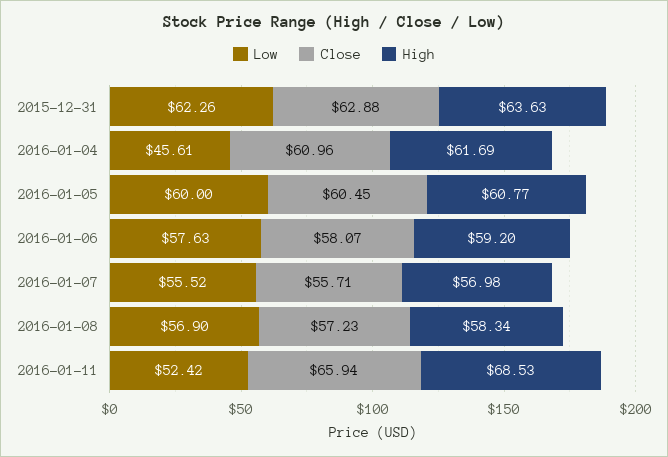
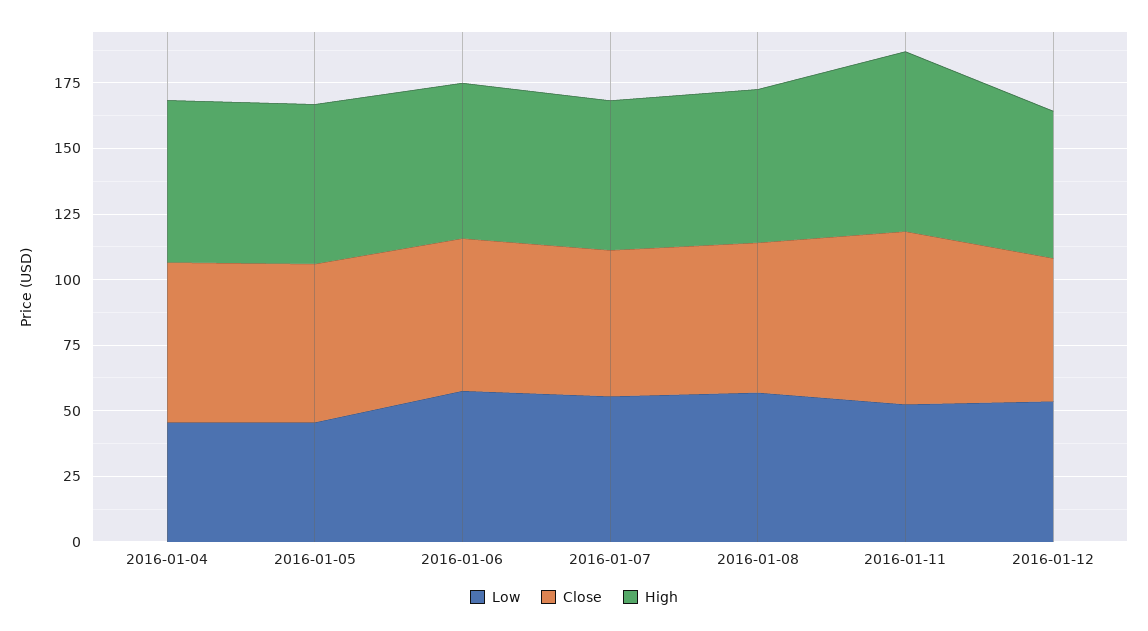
Low, 2015-12-31: 62.26 -> none
Close, 2015-12-31: 62.88 -> none
High, 2015-12-31: 63.63 -> none
Low, 2016-01-05: 60 -> 45
Low, 2016-01-12: none -> 55
Close, 2016-01-12: none -> 55
High, 2016-01-12: none -> 55

